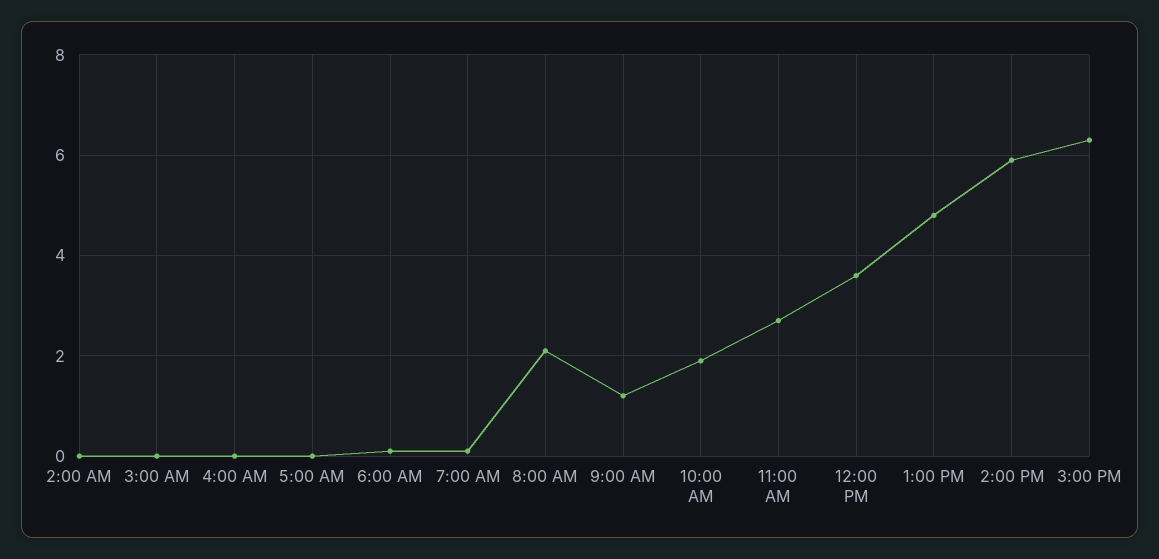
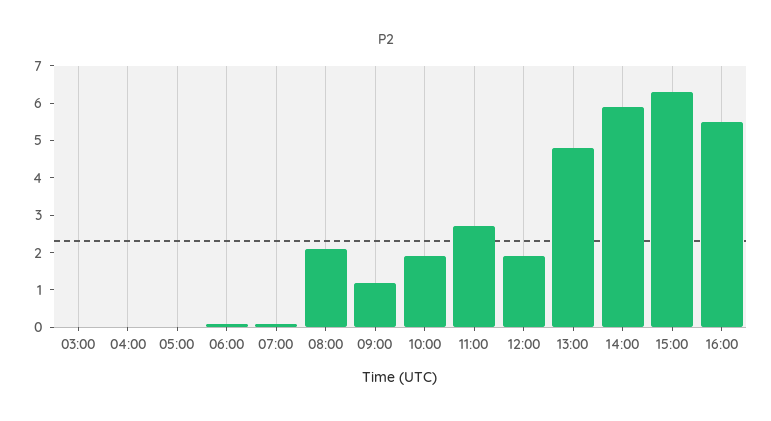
2:00 AM: 0 -> none
12:00 PM: 3.5 -> 2
16:00: none -> 5.5

